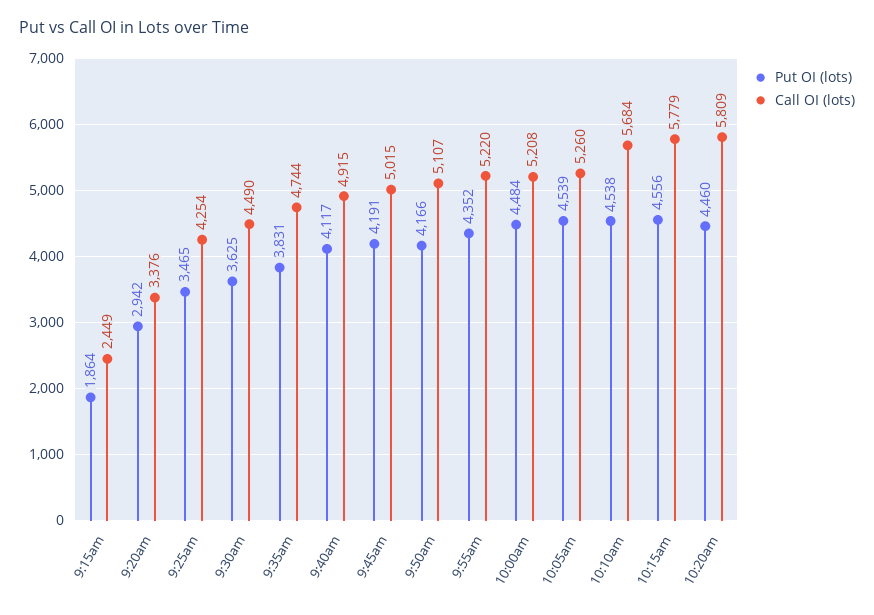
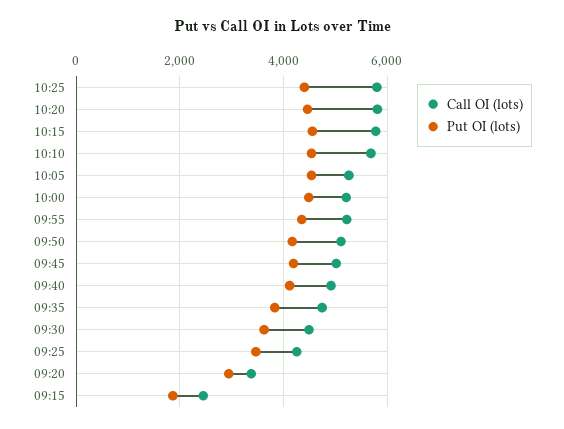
Call OI (lots), 10:25: none -> 5800
Put OI (lots), 10:25: none -> 4400

